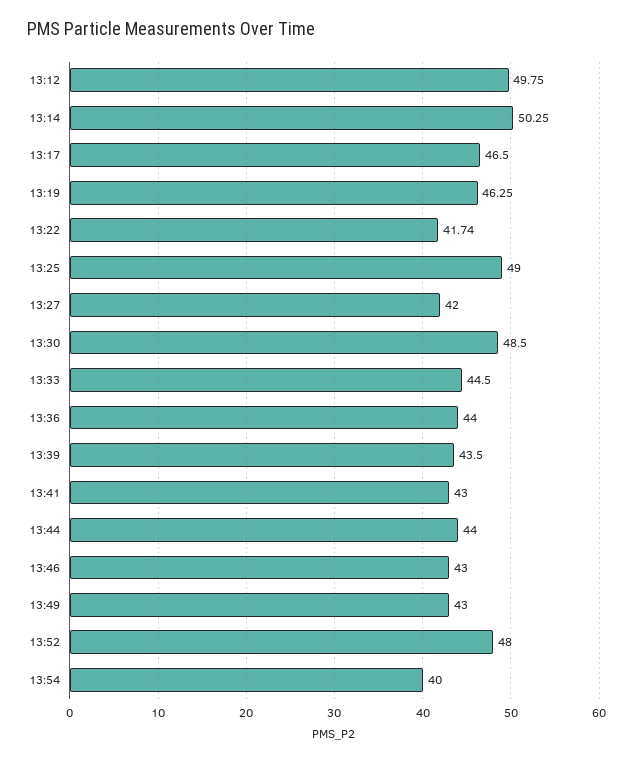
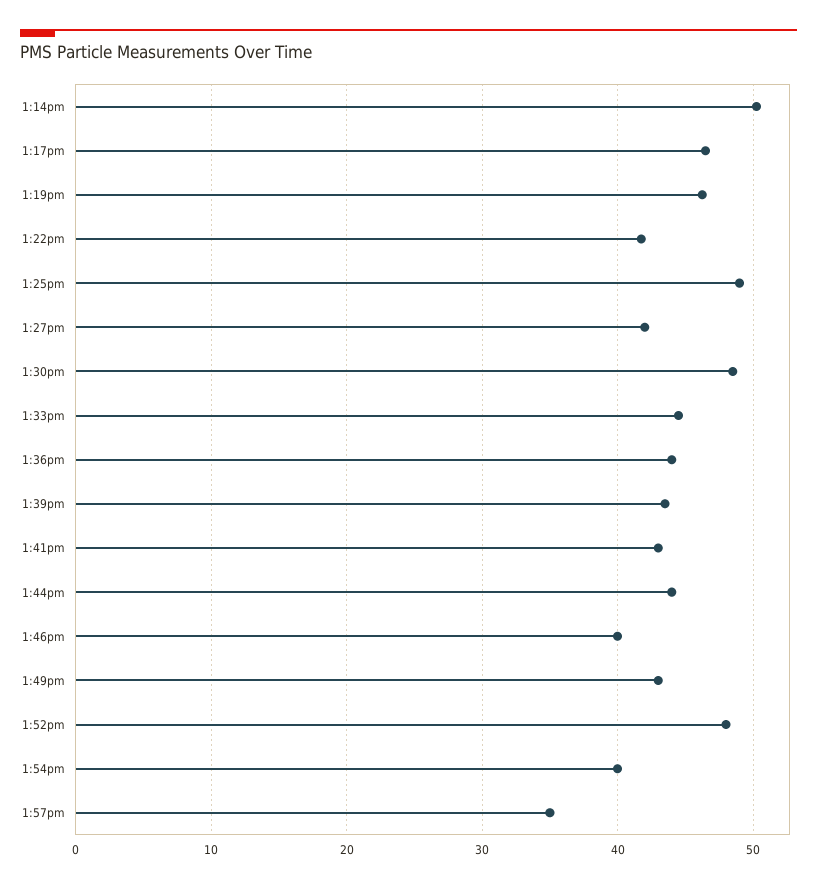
13:12: 49.75 -> none
13:46: 43 -> 40
1:57pm: none -> 35

